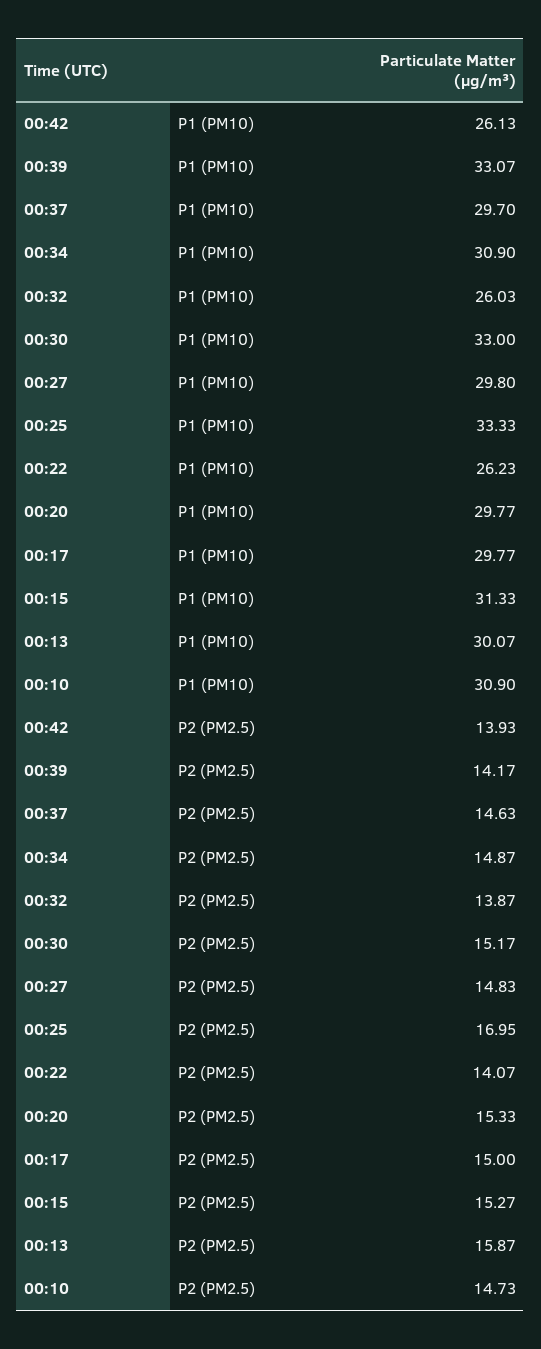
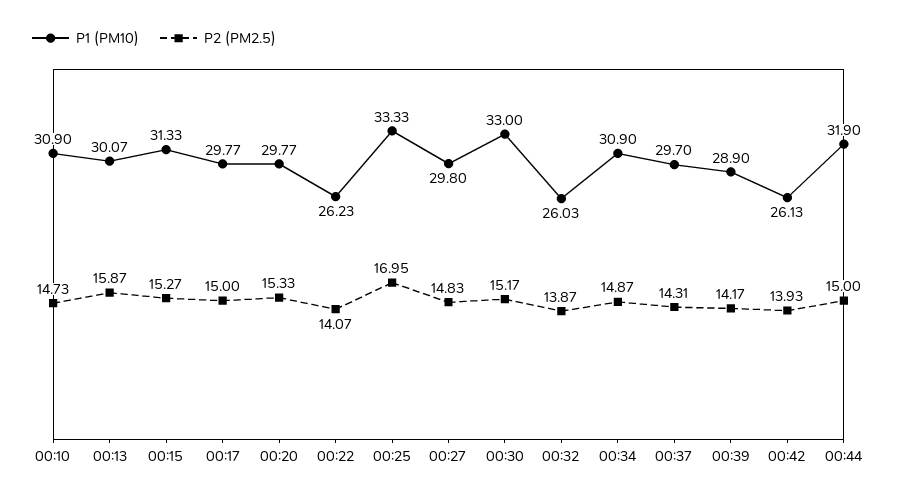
P1 (PM10), 00:39: 33.07 -> 28.9
P2 (PM2.5), 00:37: 14.63 -> 14.31
P1 (PM10), 00:44: none -> 31.9
P2 (PM2.5), 00:44: none -> 15

